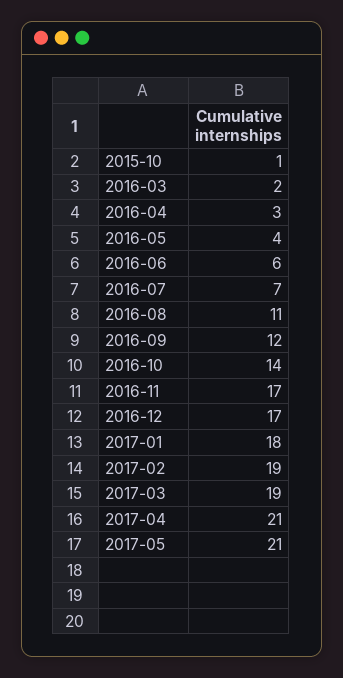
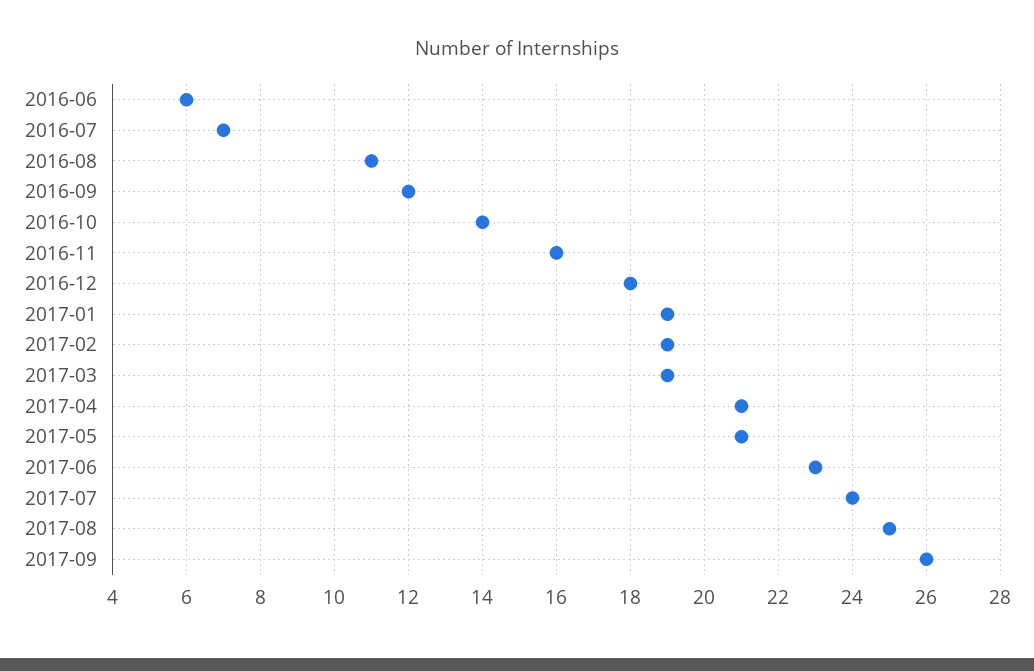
2015-10: 1 -> none
2016-03: 2 -> none
2016-04: 3 -> none
2016-05: 4 -> none
2016-11: 17 -> 16
2016-12: 17 -> 18
2017-01: 18 -> 19
2017-06: none -> 23
2017-07: none -> 24
2017-08: none -> 25
2017-09: none -> 26

